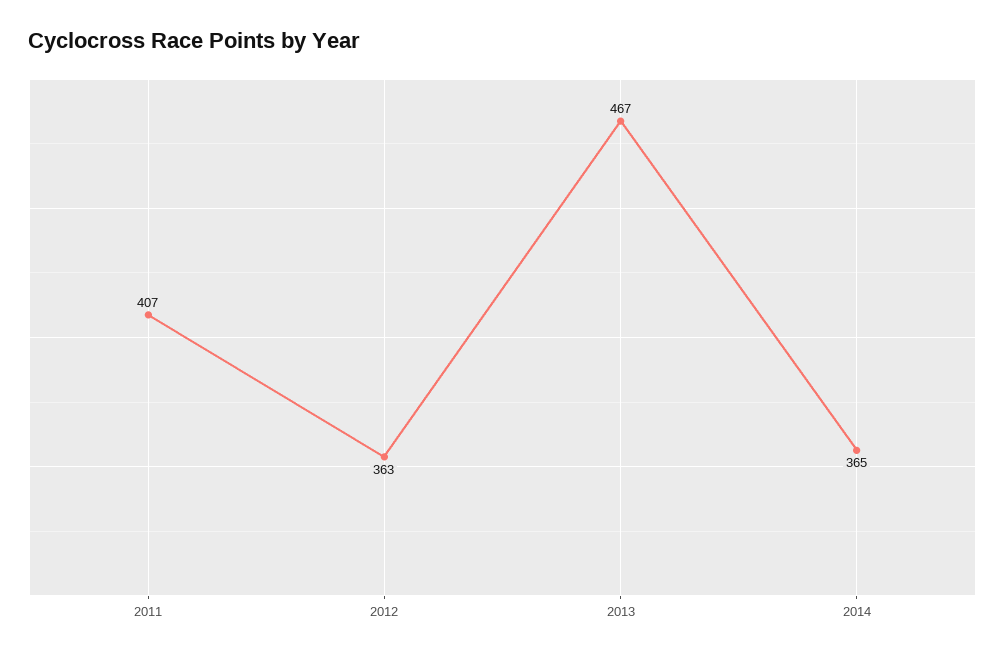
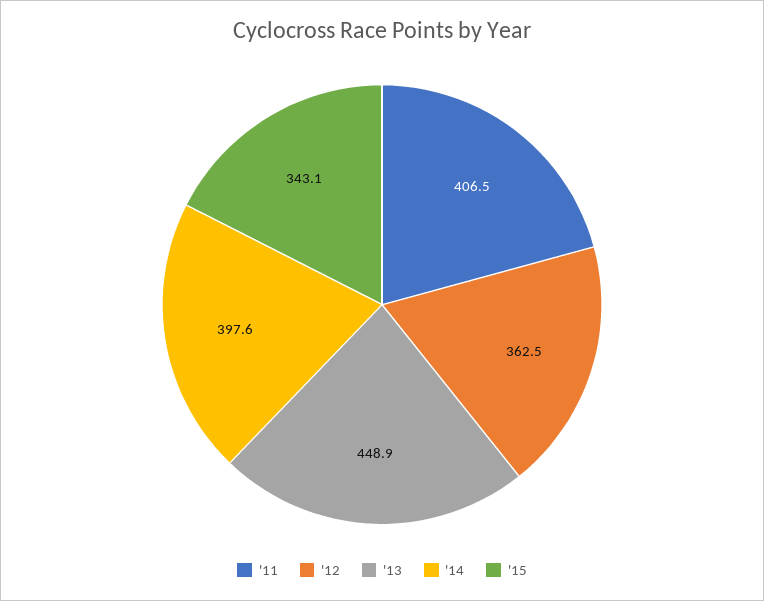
2013: 467 -> 448.9
2014: 365 -> 397.6
'15: none -> 343.1

